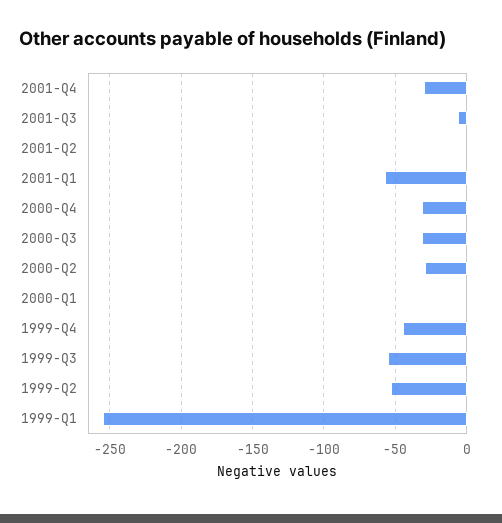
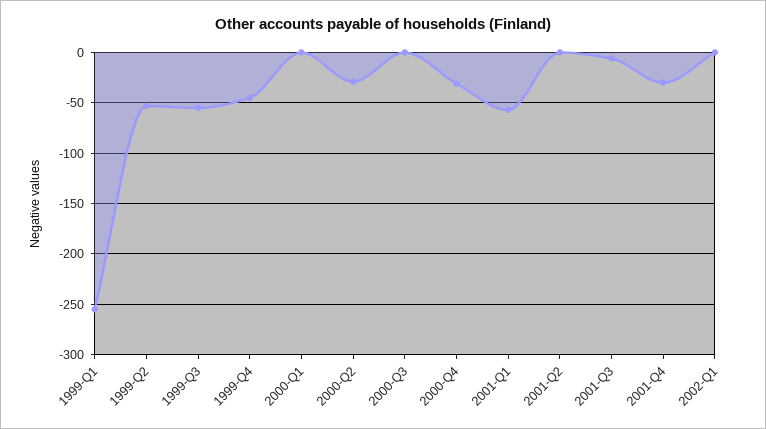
2000-Q3: -30 -> 0
2002-Q1: none -> 0

